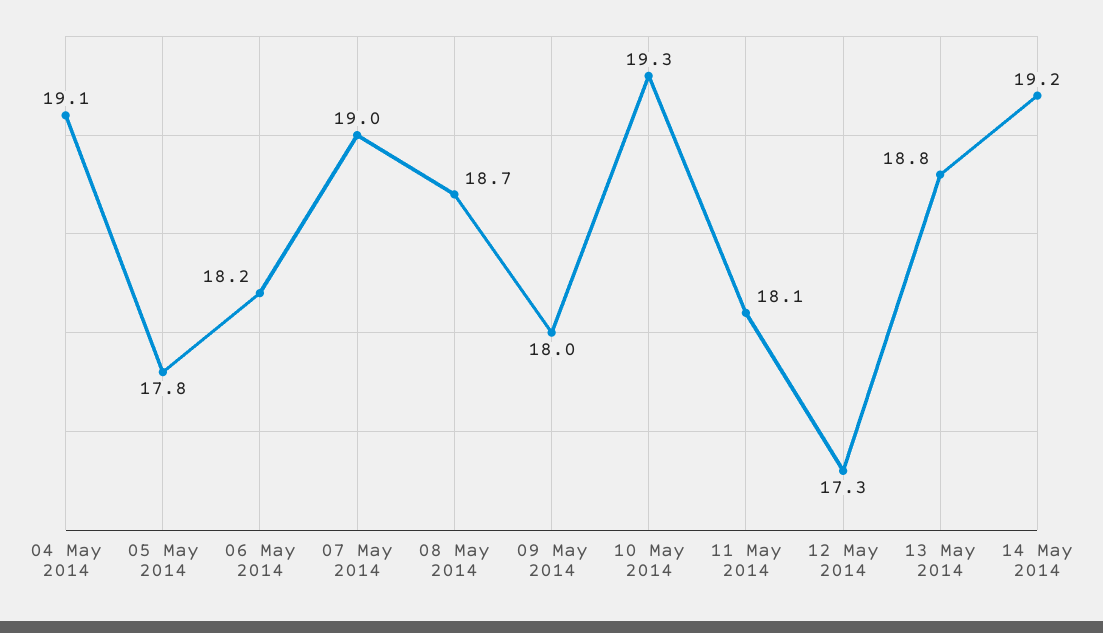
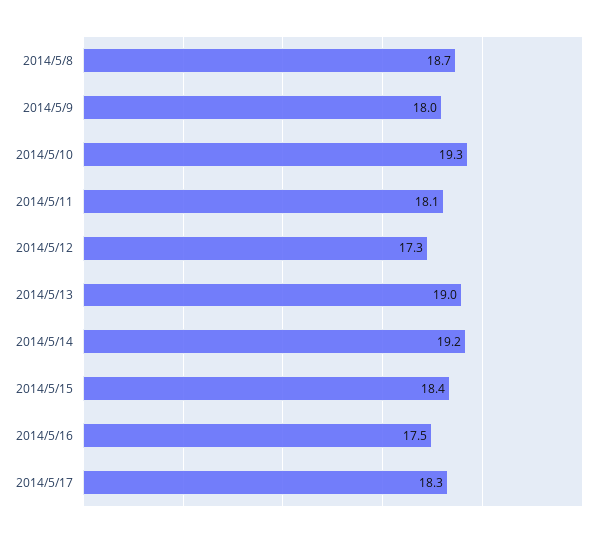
04 May 2014: 19.1 -> none
05 May 2014: 17.8 -> none
06 May 2014: 18.2 -> none
07 May 2014: 19 -> none
13 May 2014: 18.8 -> 19
2014/5/15: none -> 18.4
2014/5/16: none -> 17.5
2014/5/17: none -> 18.3

